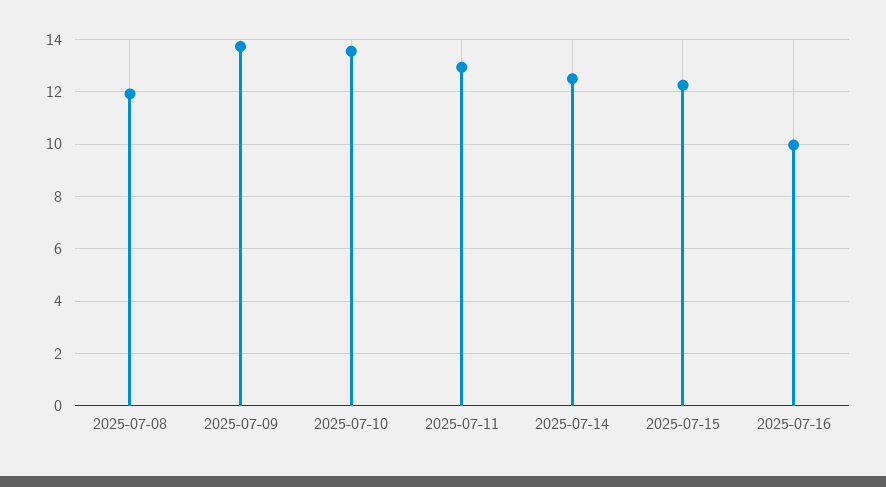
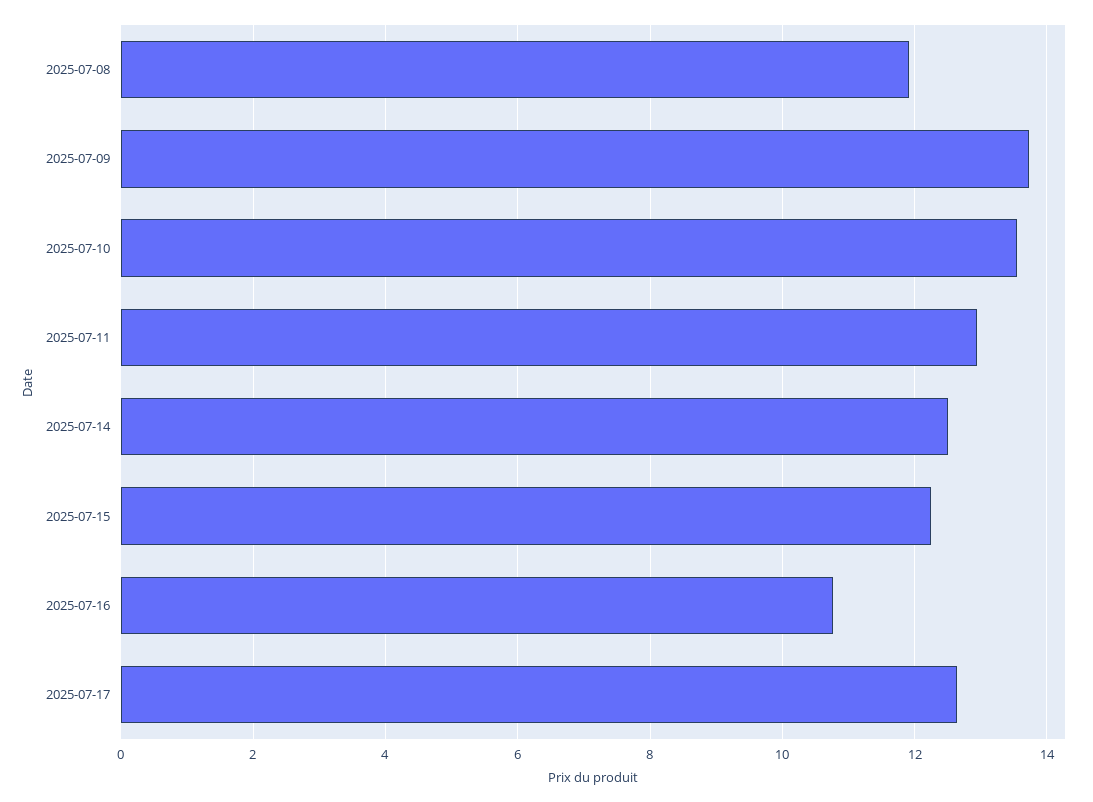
2025-07-16: 10 -> 10.8
2025-07-17: none -> 12.6

